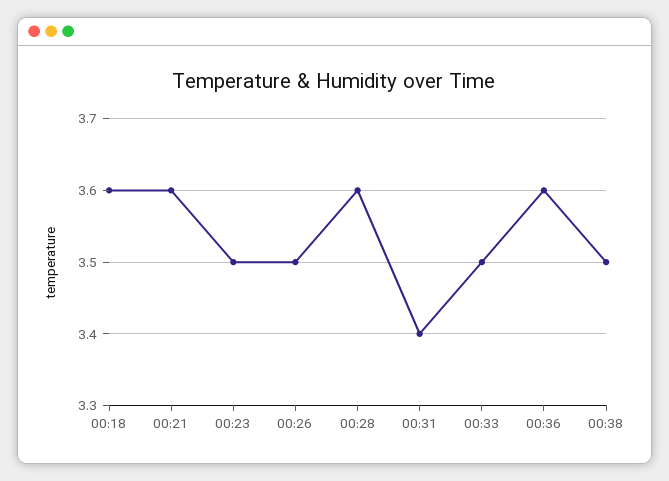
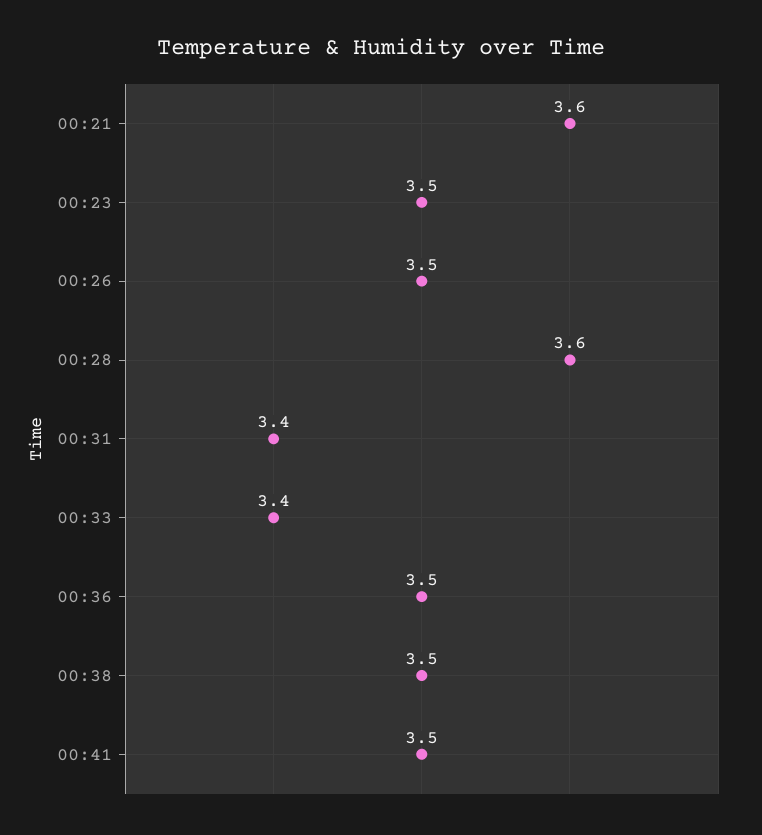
00:18: 3.6 -> none
00:33: 3.5 -> 3.4
00:36: 3.6 -> 3.5
00:41: none -> 3.5

